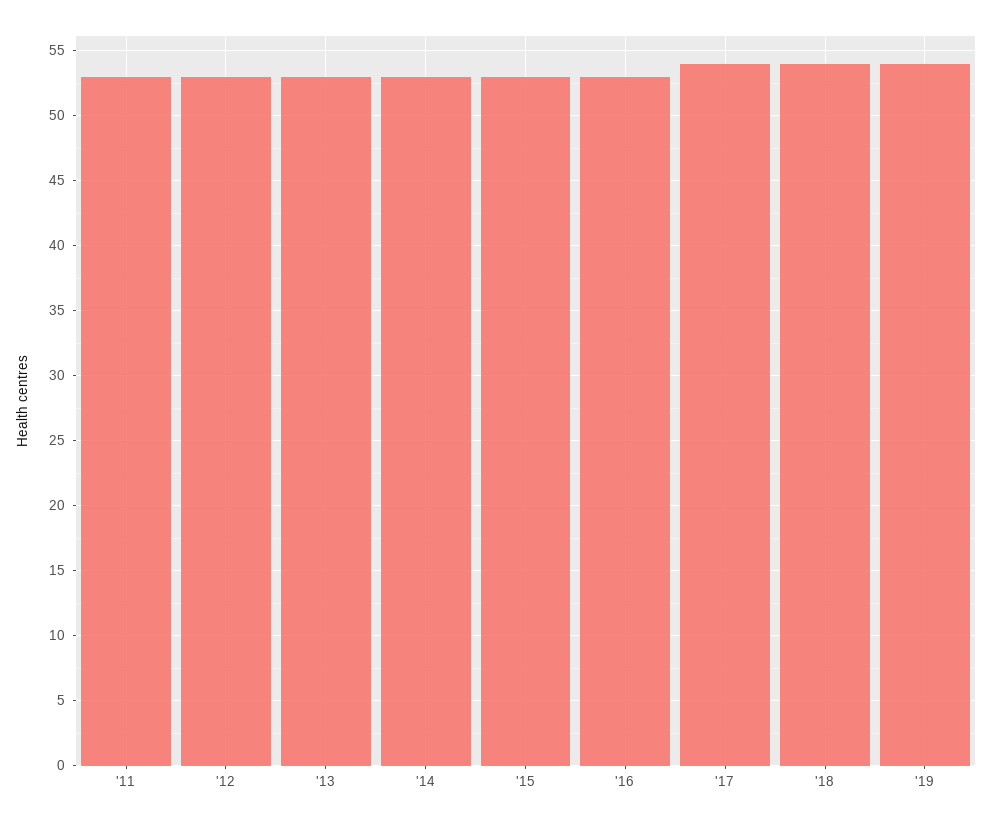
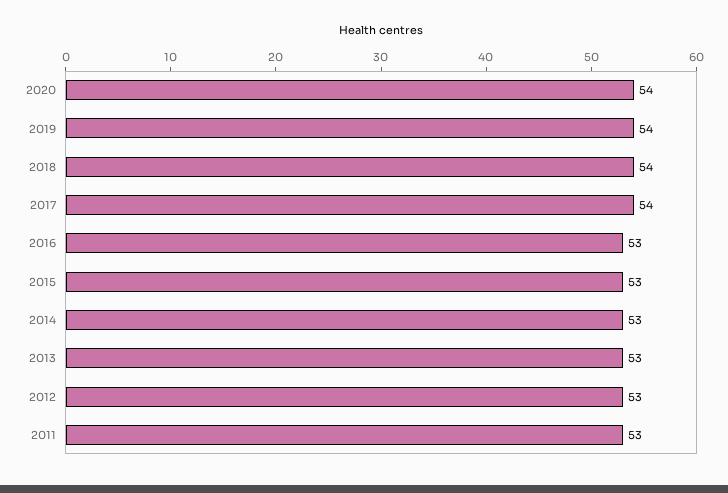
2020: none -> 54

